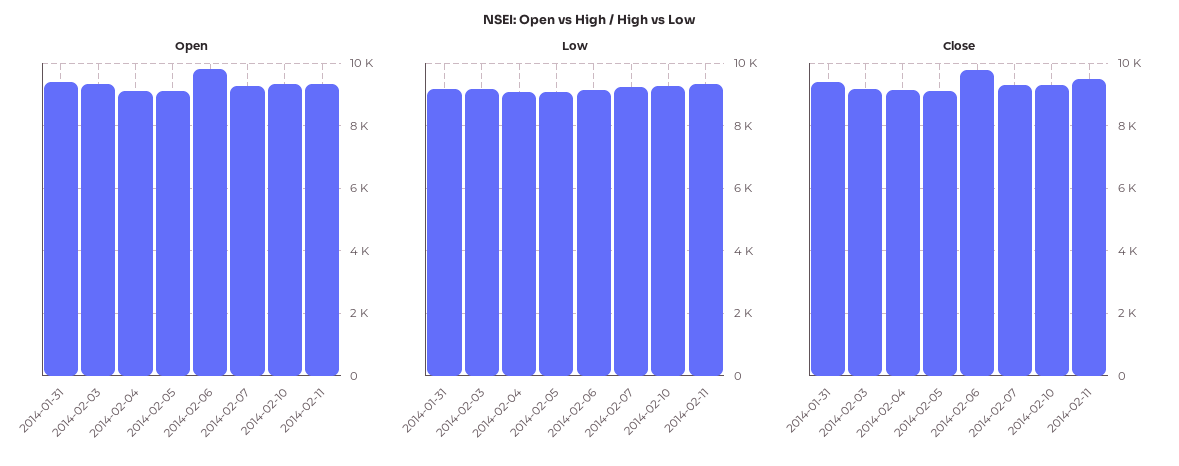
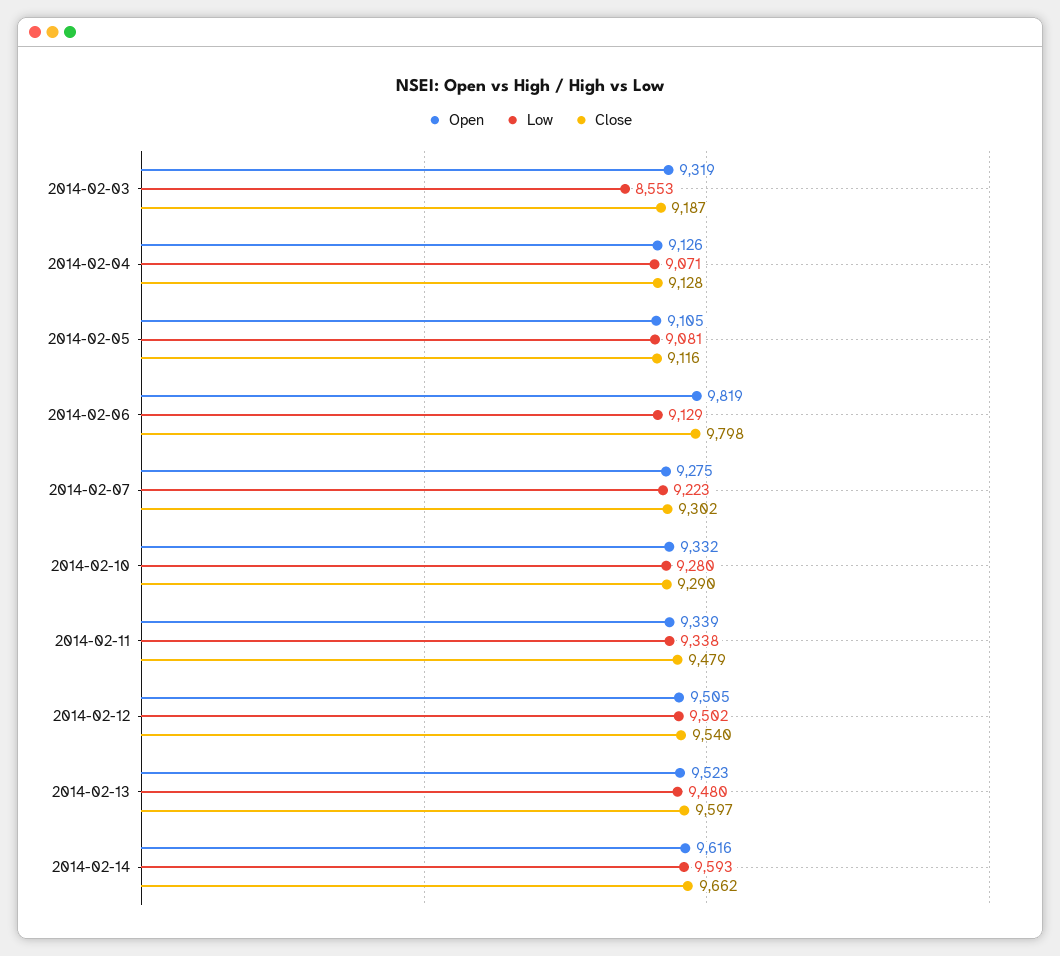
Open, 2014-01-31: 9400 -> none
Low, 2014-01-31: 9200 -> none
Low, 2014-02-03: 9200 -> 8553
Close, 2014-01-31: 9400 -> none
Open, 2014-02-12: none -> 9505
Low, 2014-02-12: none -> 9502
Close, 2014-02-12: none -> 9540
Open, 2014-02-13: none -> 9523
Low, 2014-02-13: none -> 9480
Close, 2014-02-13: none -> 9597
Open, 2014-02-14: none -> 9616
Low, 2014-02-14: none -> 9593
Close, 2014-02-14: none -> 9662

